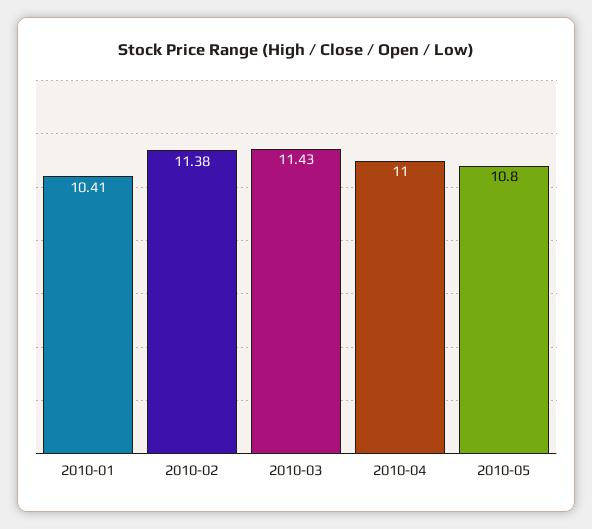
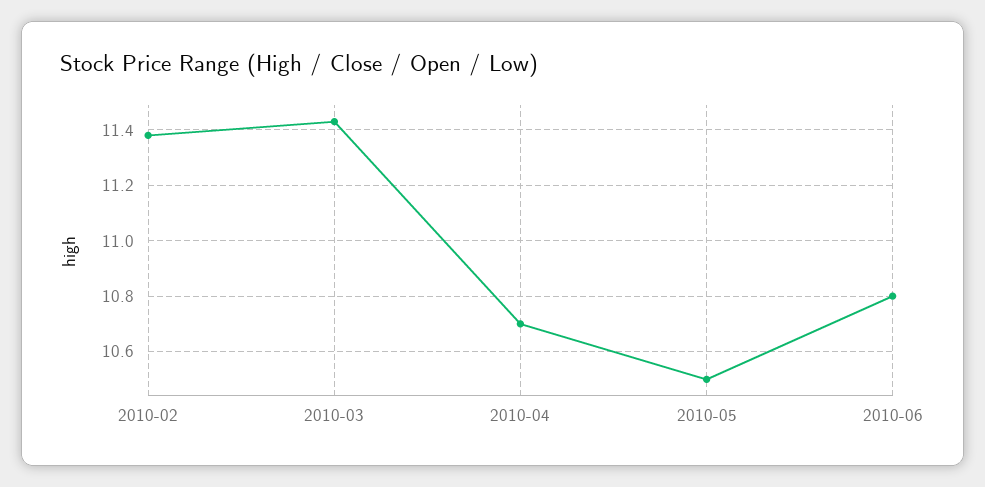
2010-01: 10.41 -> none
2010-04: 11 -> 10.7
2010-05: 10.8 -> 10.5
2010-06: none -> 10.8

